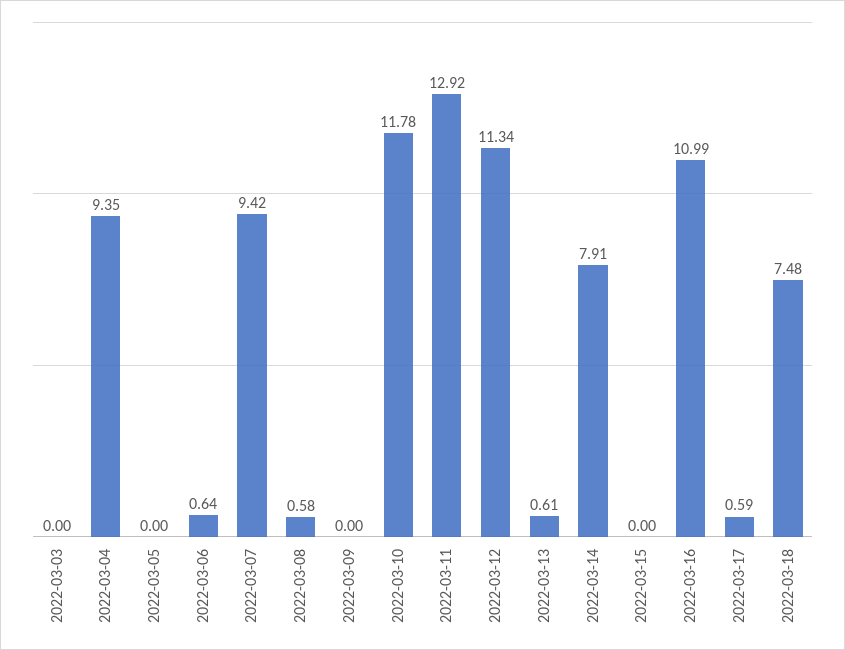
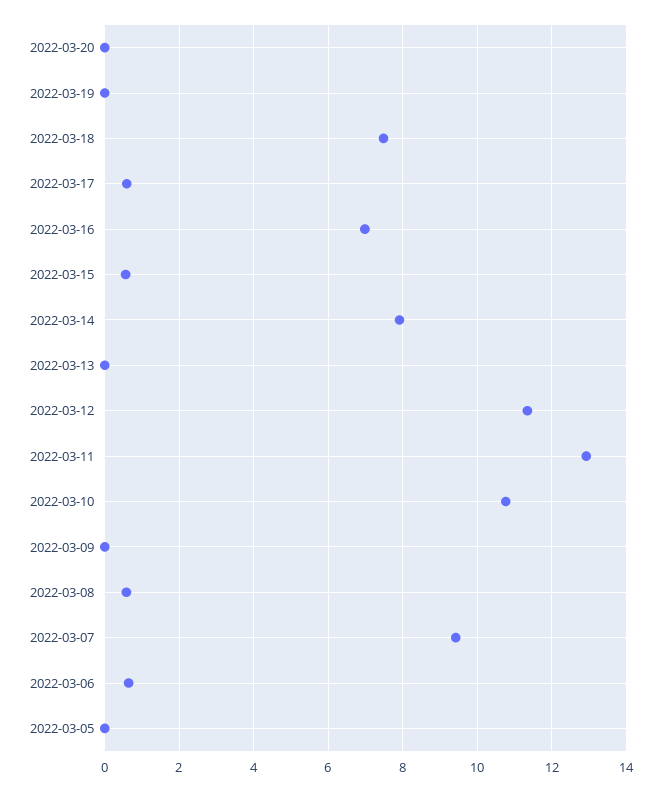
2022-03-03: 0 -> none
2022-03-04: 9.35 -> none
2022-03-10: 11.78 -> 10.8
2022-03-13: 0.61 -> 0
2022-03-15: 0 -> 0.6
2022-03-16: 10.99 -> 7
2022-03-20: none -> 0
2022-03-19: none -> 0

